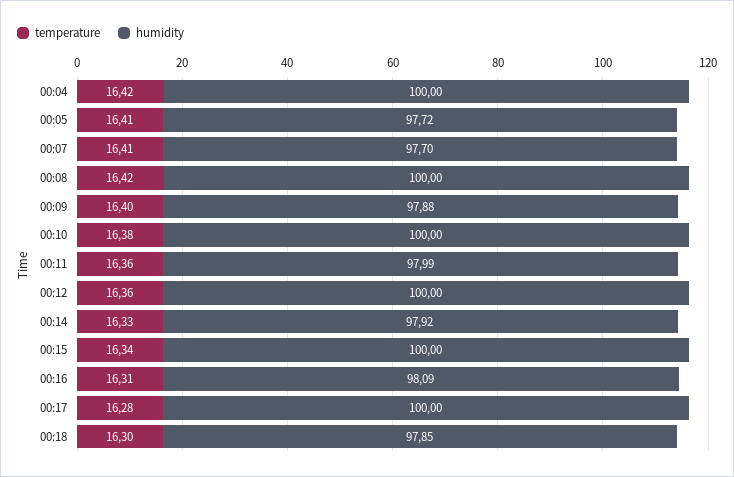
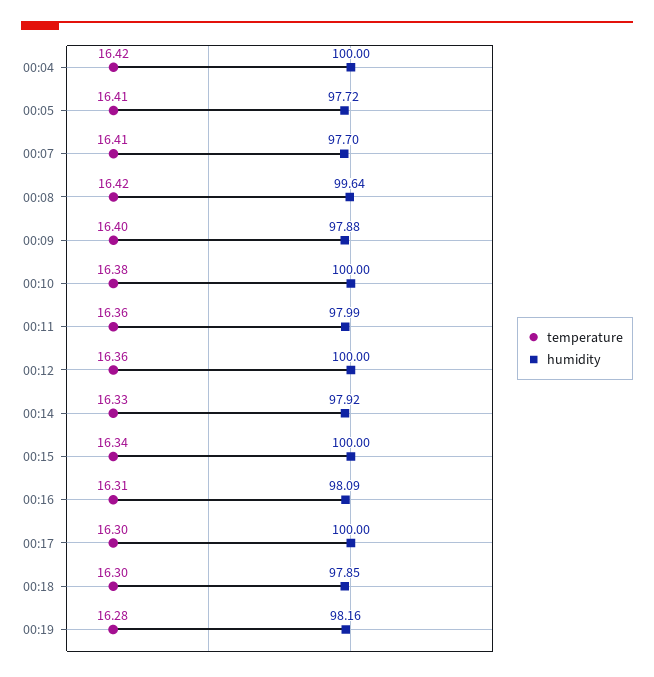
humidity, 00:08: 100 -> 99.64
temperature, 00:17: 16.28 -> 16.3
temperature, 00:19: none -> 16.28
humidity, 00:19: none -> 98.16

